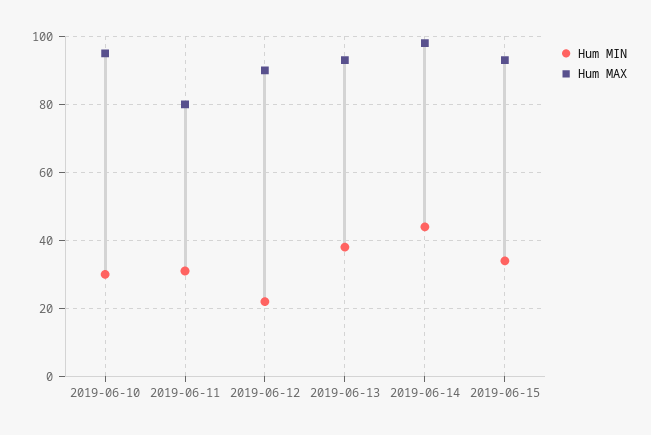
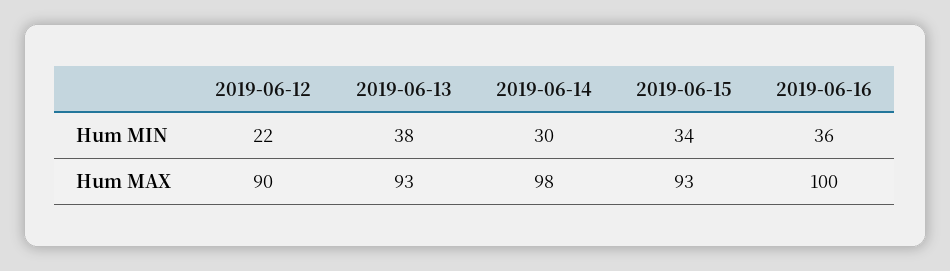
Hum MIN, 2019-06-10: 30 -> none
Hum MAX, 2019-06-10: 95 -> none
Hum MIN, 2019-06-11: 30 -> none
Hum MAX, 2019-06-11: 80 -> none
Hum MIN, 2019-06-14: 45 -> 30
Hum MIN, 2019-06-16: none -> 36
Hum MAX, 2019-06-16: none -> 100

